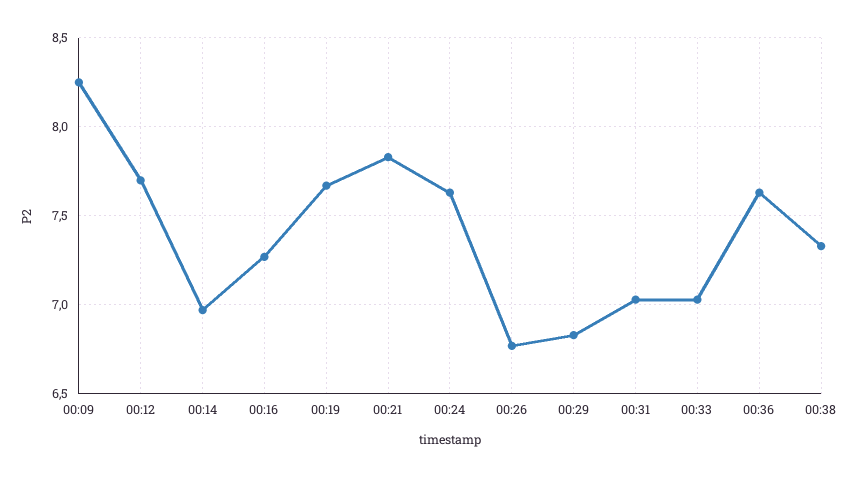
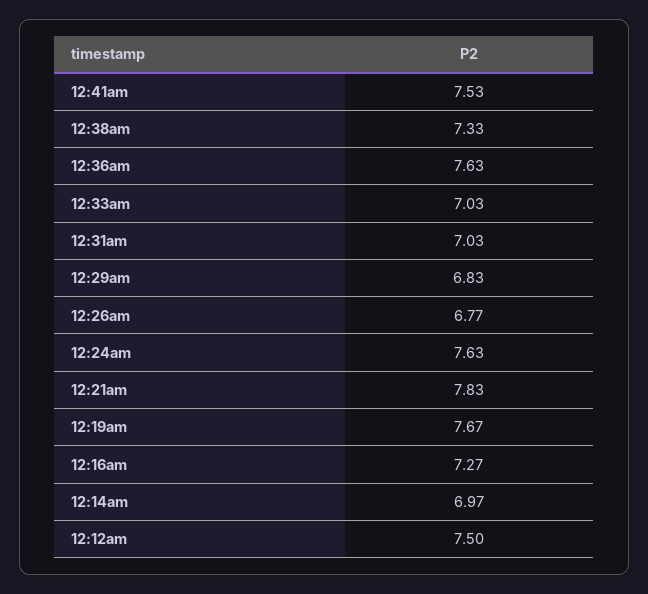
00:09: 8.25 -> none
00:12: 7.7 -> 7.5
12:41am: none -> 7.53

